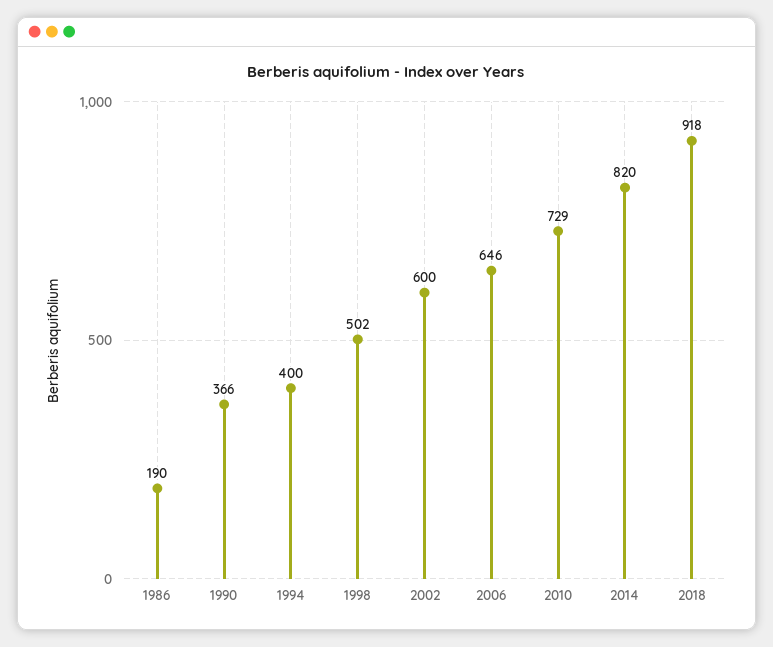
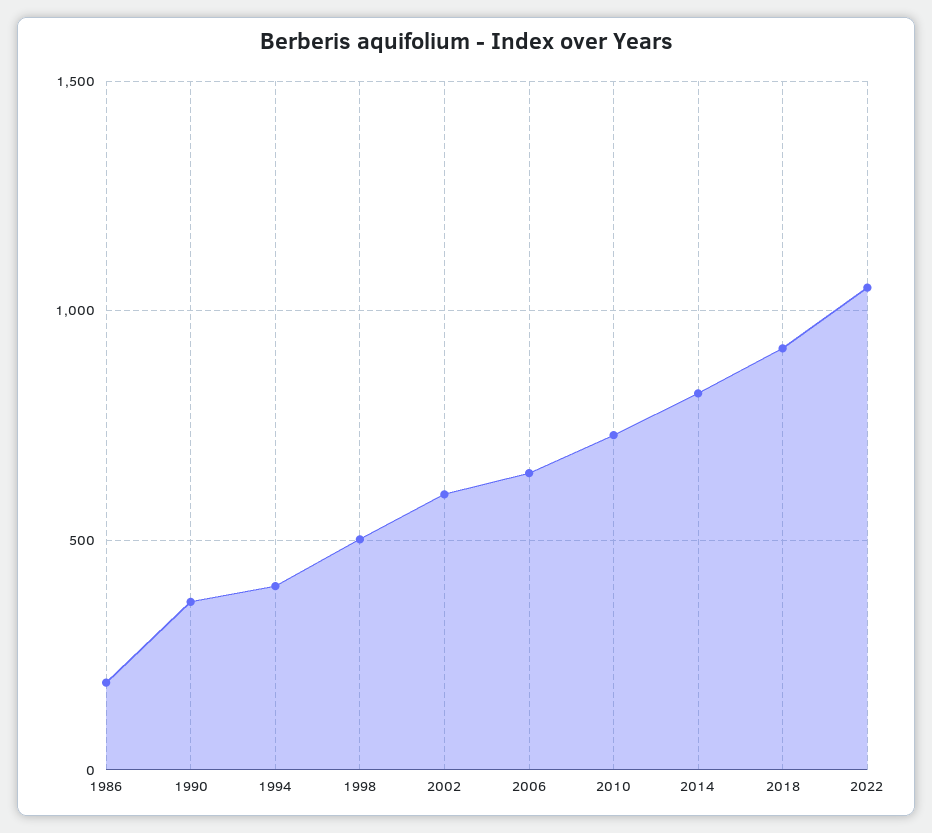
2022: none -> 1050

